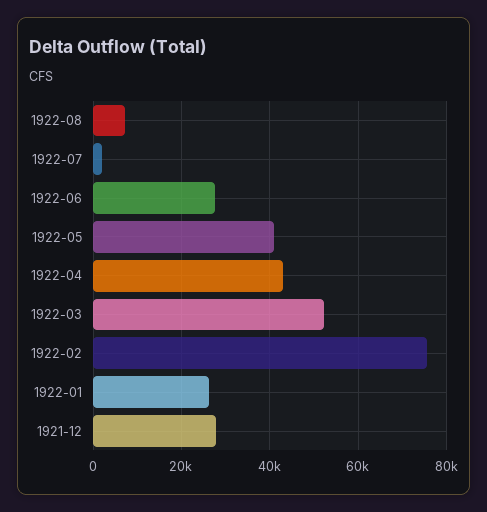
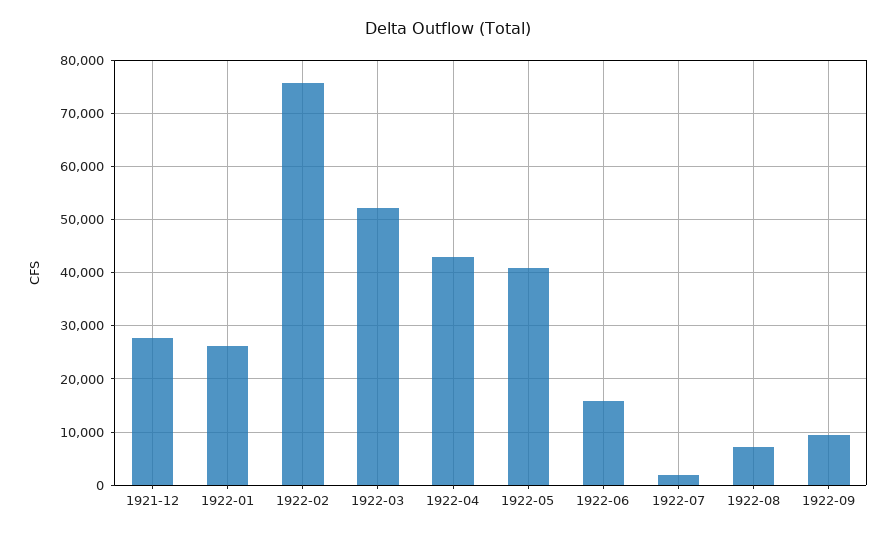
1922-06: 28000 -> 16000
1922-09: none -> 10000

